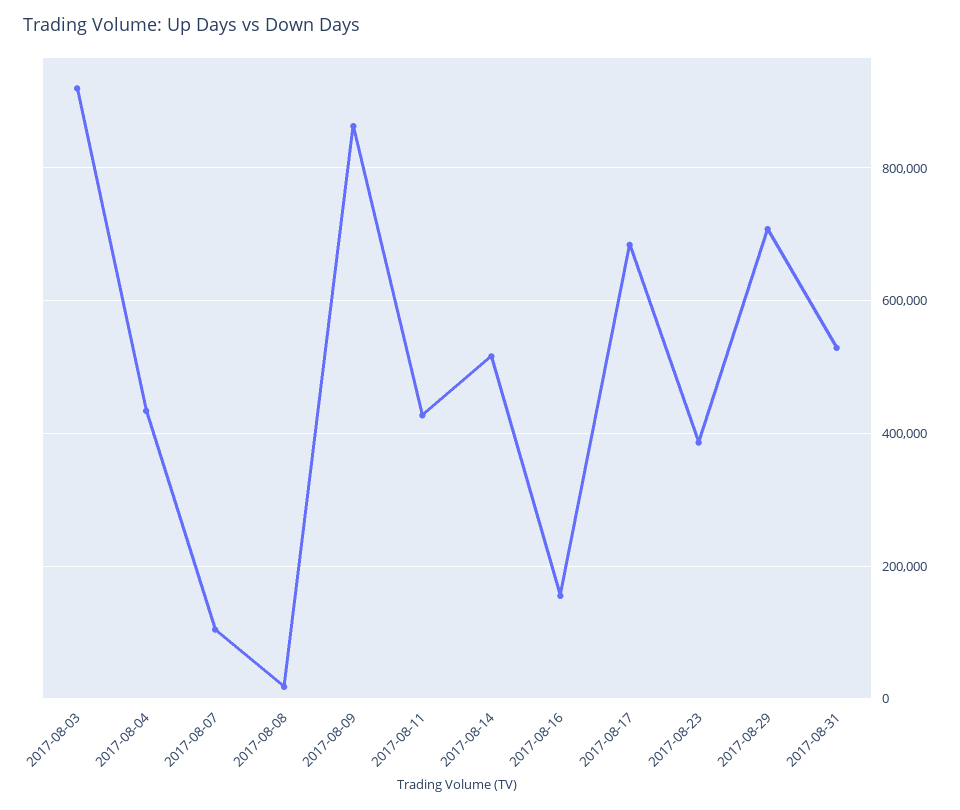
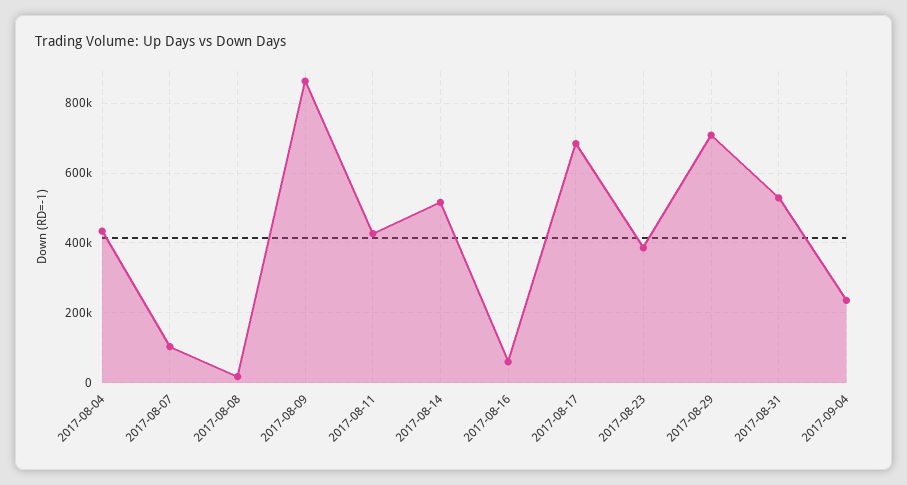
2017-08-03: 920000 -> none
2017-08-16: 160000 -> 60000
2017-09-04: none -> 240000

